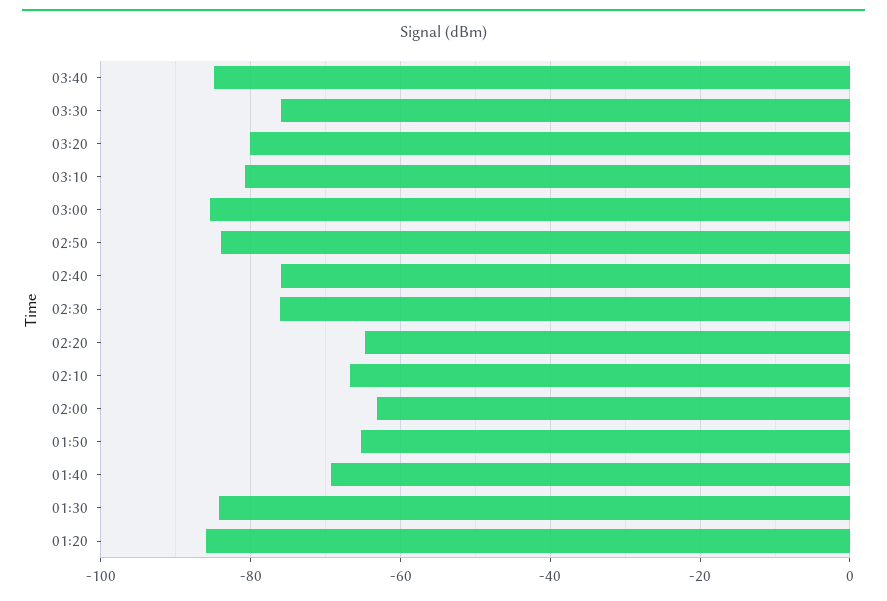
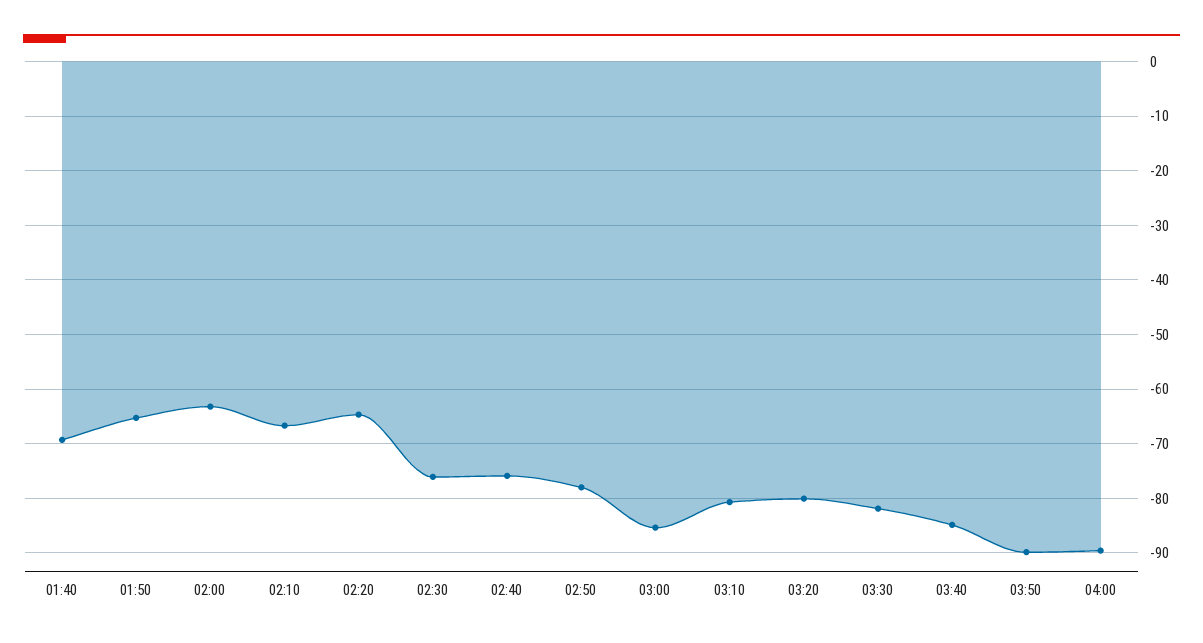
03:30: -76 -> -82
02:50: -84 -> -78
01:30: -84 -> none
01:20: -86 -> none
03:50: none -> -90
04:00: none -> -90

